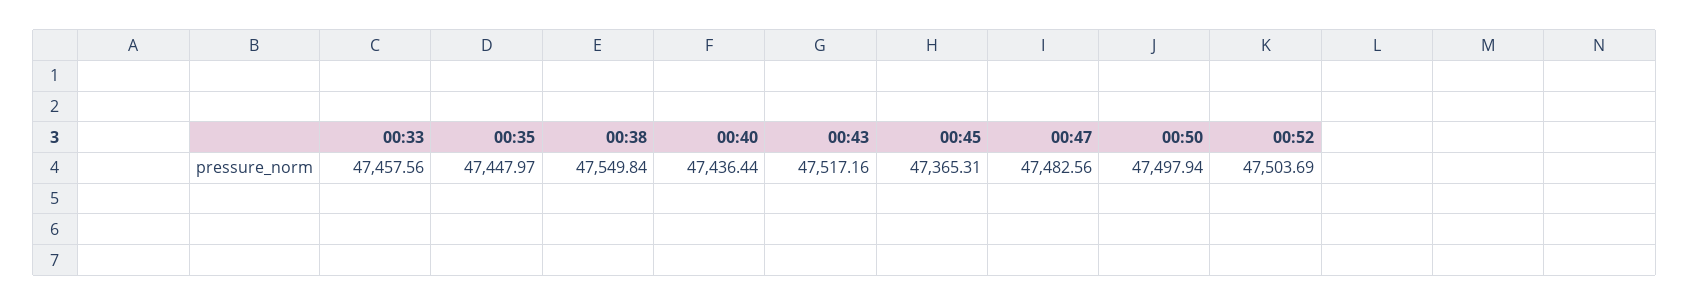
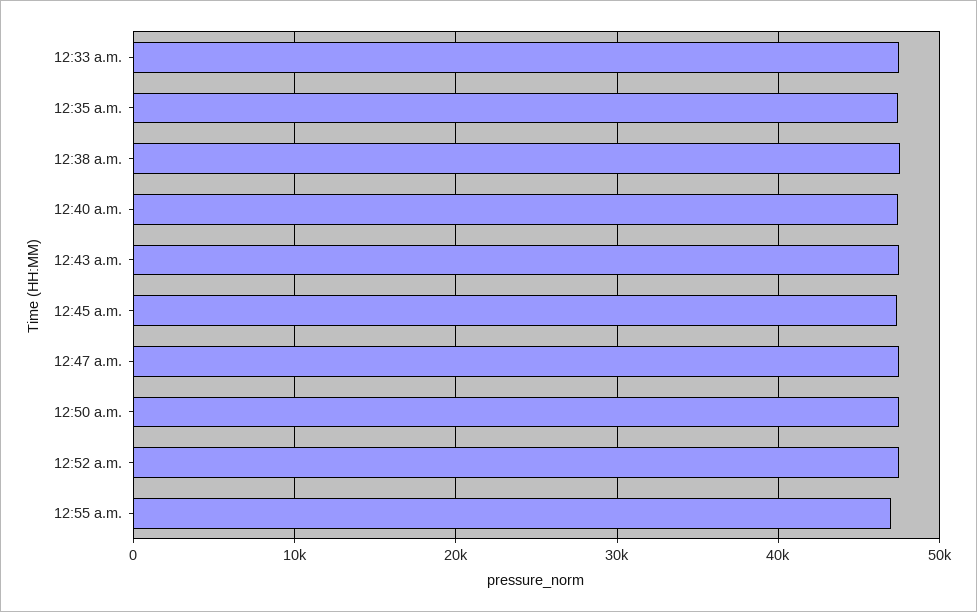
12:55 a.m.: none -> 47000

